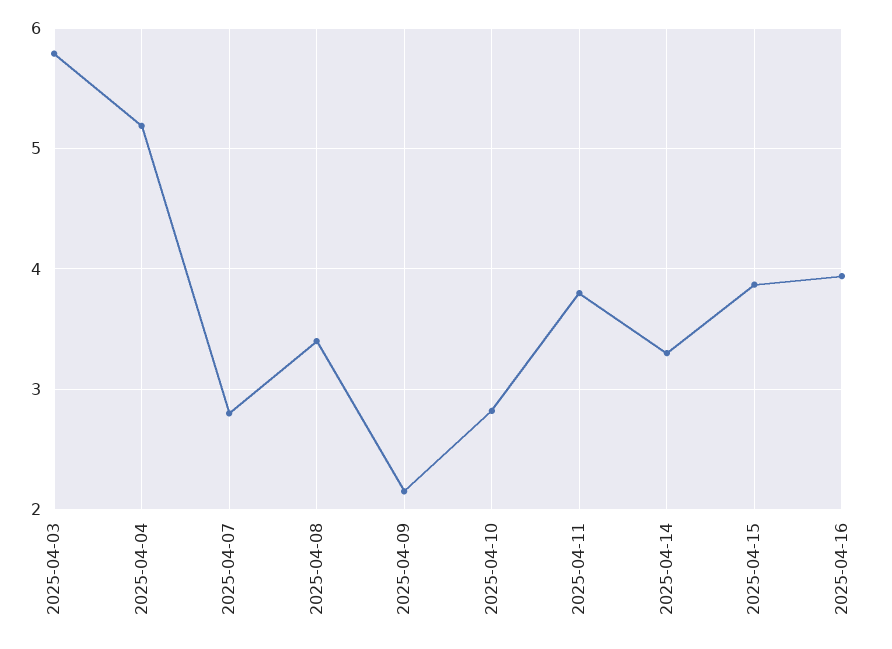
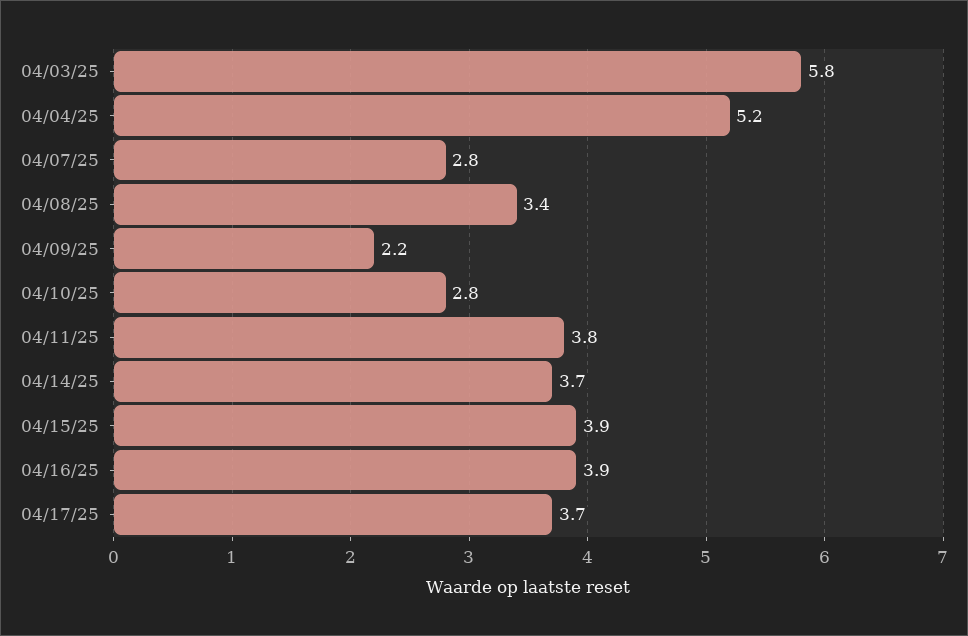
2025-04-14: 3.3 -> 3.7
04/17/25: none -> 3.7

